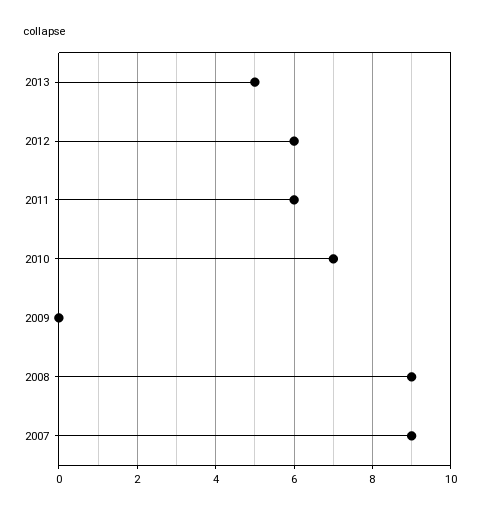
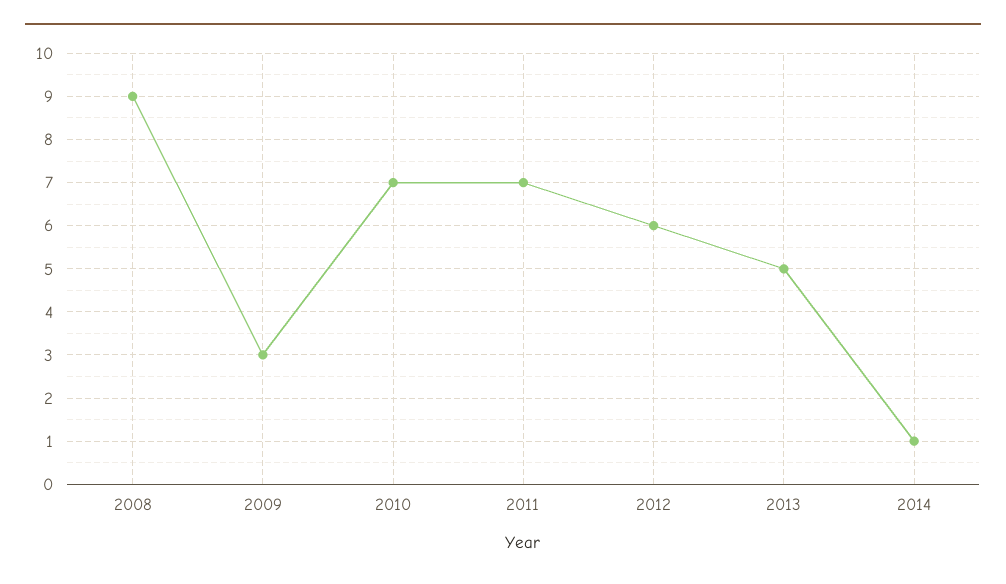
2011: 6 -> 7
2009: 0 -> 3
2007: 9 -> none
2014: none -> 1

